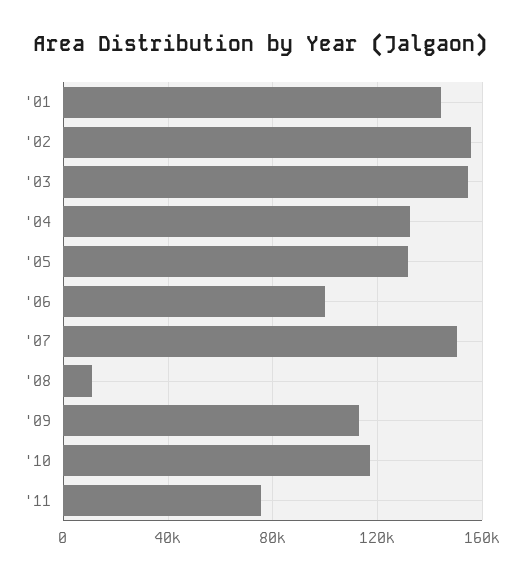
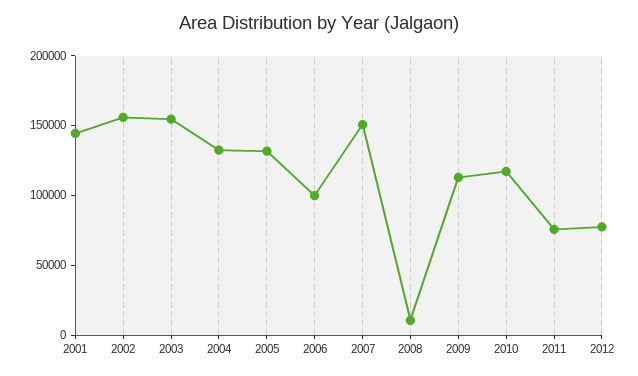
2012: none -> 80000

